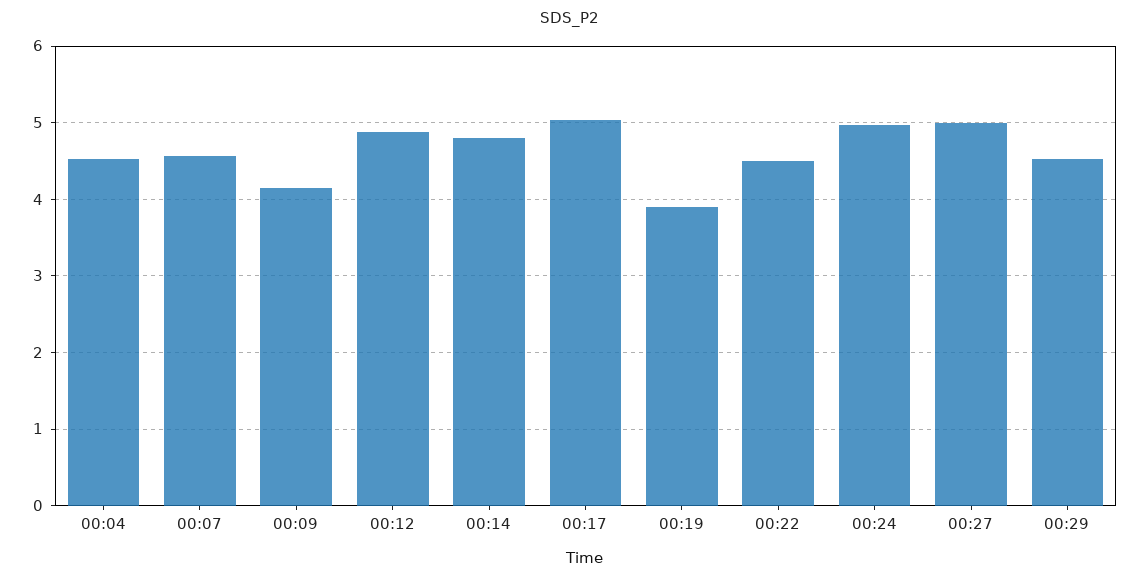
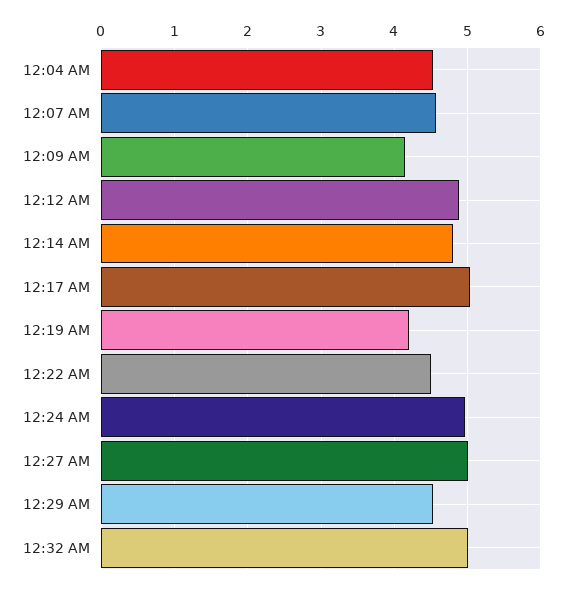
00:19: 3.9 -> 4.2
12:32 AM: none -> 5

